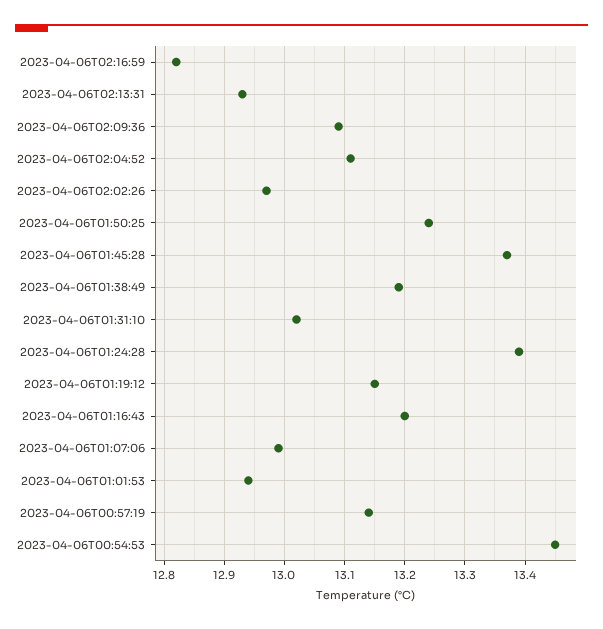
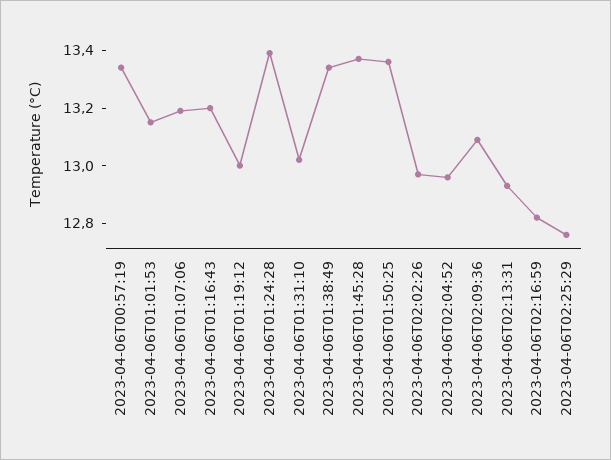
2023-04-06T02:04:52: 13.11 -> 12.95
2023-04-06T01:50:25: 13.24 -> 13.35
2023-04-06T01:38:49: 13.19 -> 13.35
2023-04-06T01:19:12: 13.15 -> 13
2023-04-06T01:07:06: 12.99 -> 13.2
2023-04-06T01:01:53: 12.94 -> 13.15
2023-04-06T00:57:19: 13.14 -> 13.35
2023-04-06T00:54:53: 13.45 -> none
2023-04-06T02:25:29: none -> 12.75

